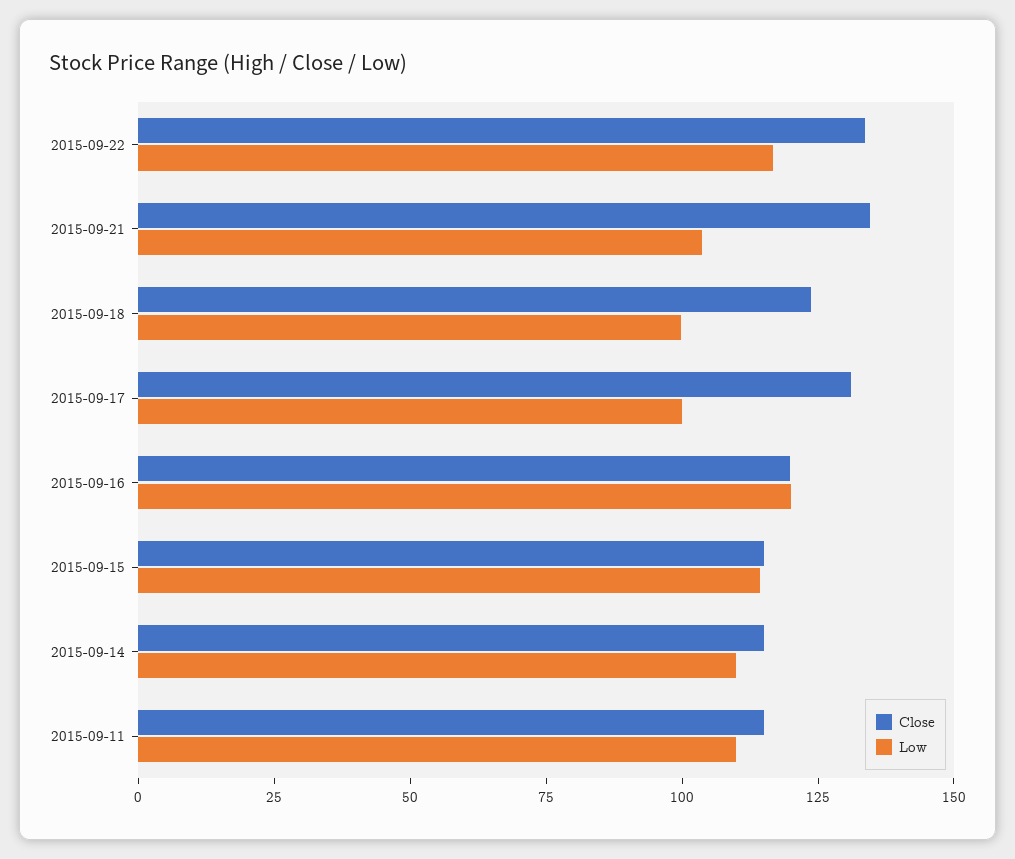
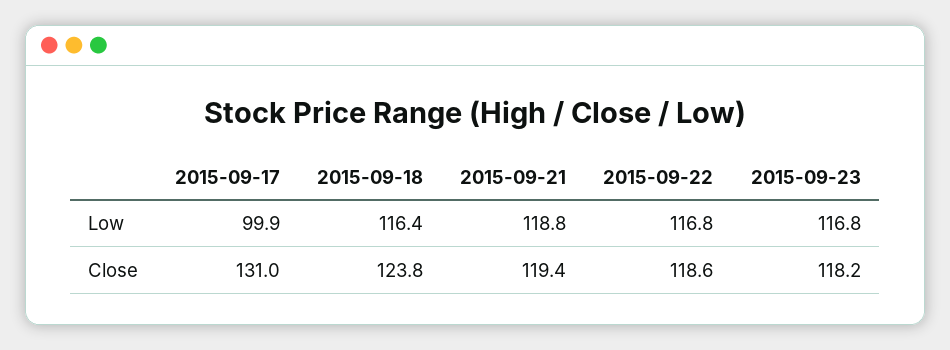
Close, 2015-09-22: 135 -> 118.6
Close, 2015-09-21: 135 -> 119.4
Low, 2015-09-21: 105 -> 118.8
Low, 2015-09-18: 100 -> 116.4
Close, 2015-09-16: 120 -> none
Low, 2015-09-16: 120 -> none
Close, 2015-09-15: 115 -> none
Low, 2015-09-15: 115 -> none
Close, 2015-09-14: 115 -> none
Low, 2015-09-14: 110 -> none
Close, 2015-09-11: 115 -> none
Low, 2015-09-11: 110 -> none
Low, 2015-09-23: none -> 116.8
Close, 2015-09-23: none -> 118.2

